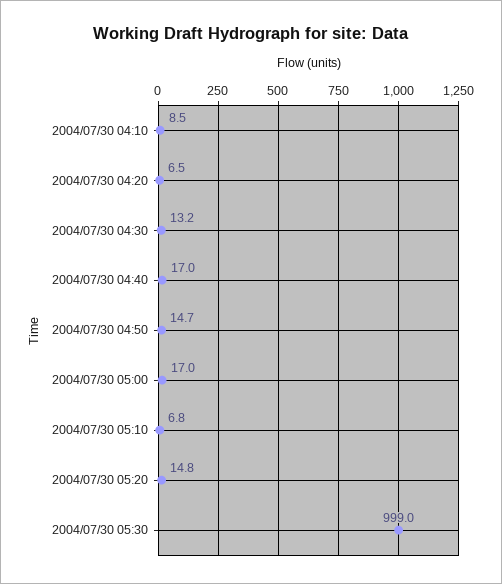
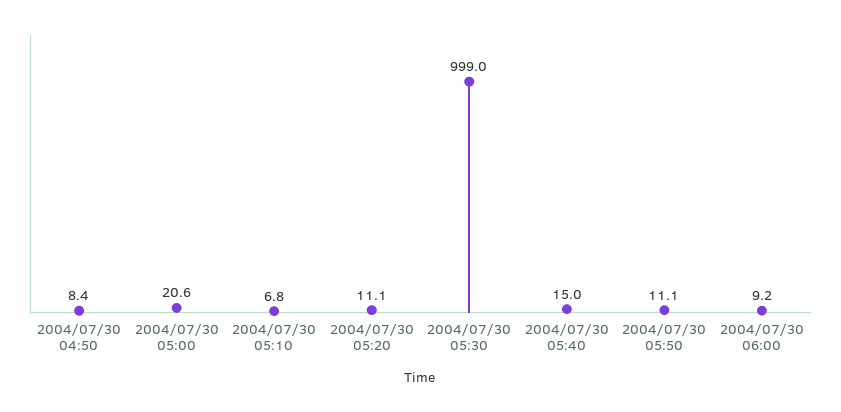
2004/07/30 04:10: 8.5 -> none
2004/07/30 04:20: 6.5 -> none
2004/07/30 04:30: 13.2 -> none
2004/07/30 04:40: 17 -> none
2004/07/30 04:50: 14.7 -> 8.4
2004/07/30 05:00: 17 -> 20.6
2004/07/30 05:20: 14.8 -> 11.1
2004/07/30 05:40: none -> 15
2004/07/30 05:50: none -> 11.1
2004/07/30 06:00: none -> 9.2

